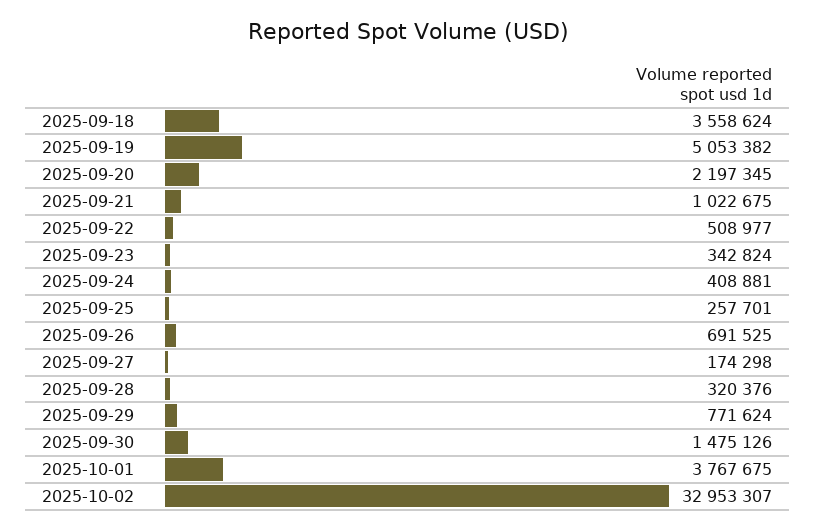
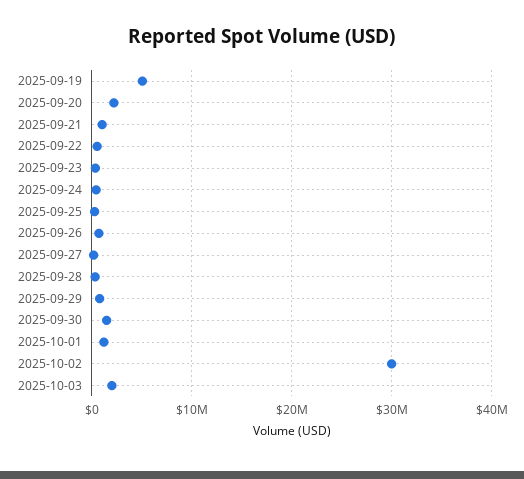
2025-09-18: 3558624 -> none
2025-10-01: 3767675 -> 1000000
2025-10-02: 32953307 -> 30000000
2025-10-03: none -> 2000000

